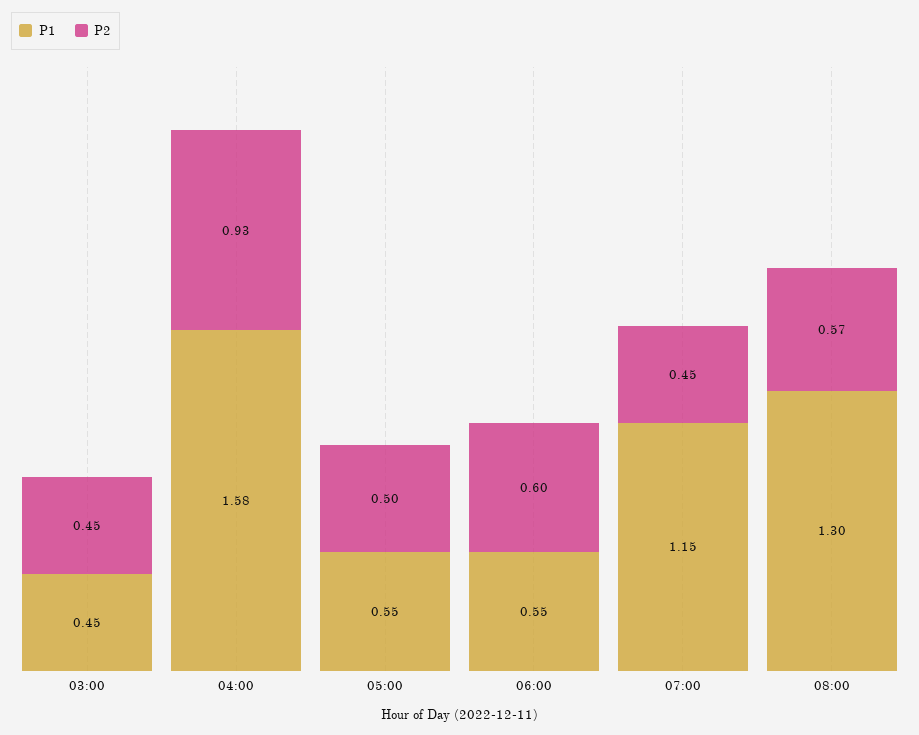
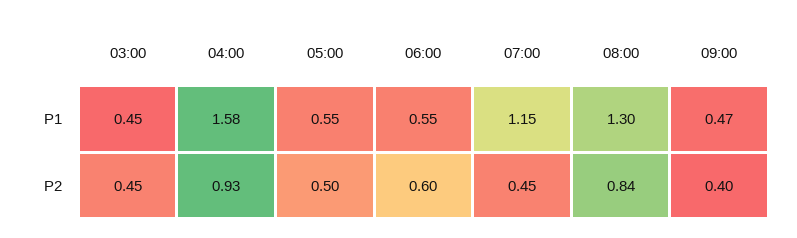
P2, 08:00: 0.57 -> 0.84
P1, 09:00: none -> 0.47
P2, 09:00: none -> 0.4

